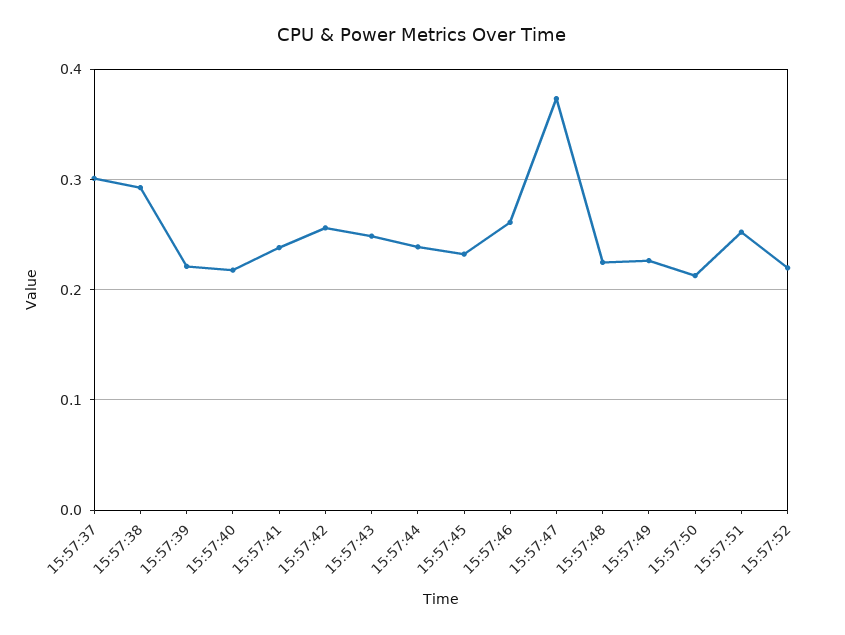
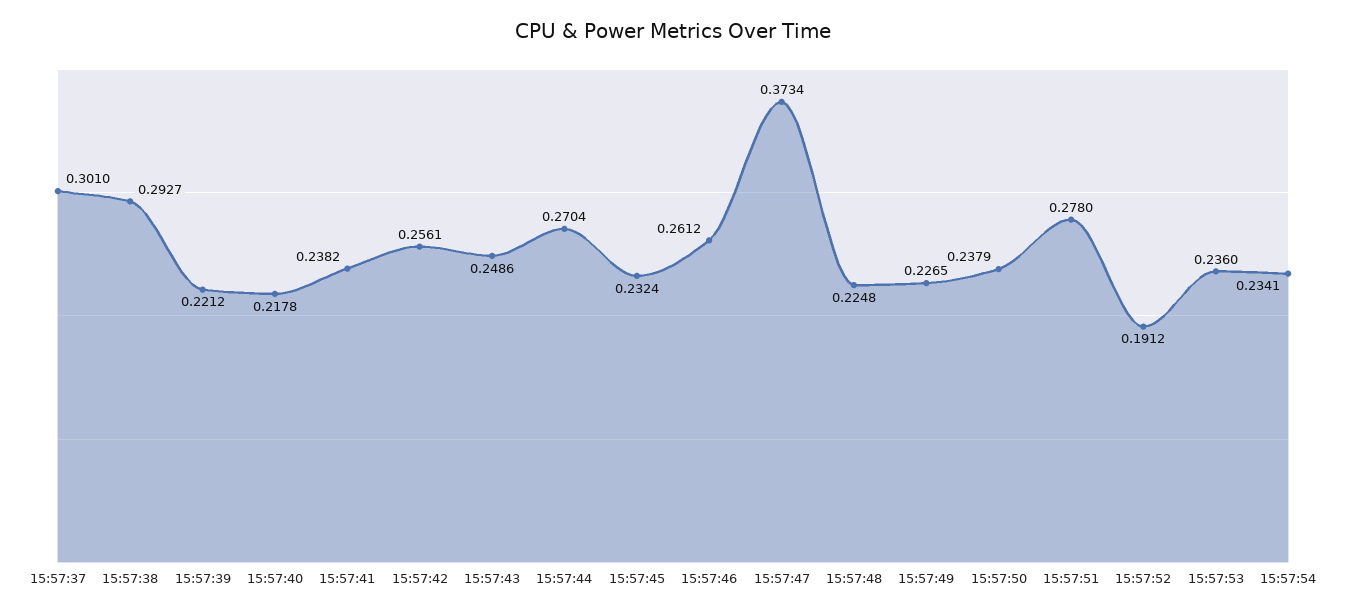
15:57:44: 0.24 -> 0.2704
15:57:50: 0.21 -> 0.2379
15:57:51: 0.25 -> 0.278
15:57:52: 0.22 -> 0.1912
15:57:53: none -> 0.236
15:57:54: none -> 0.2341

